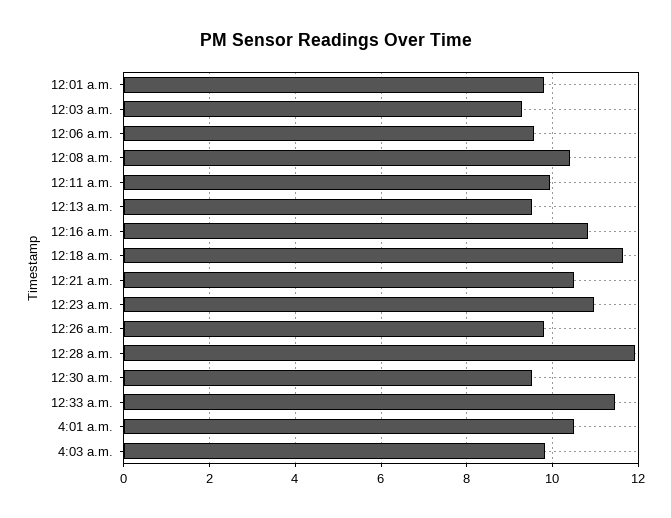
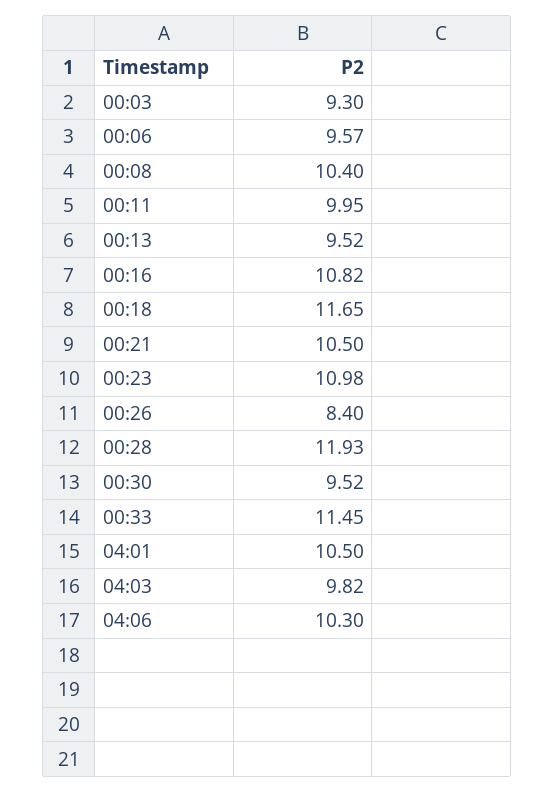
12:01 a.m.: 9.8 -> none
12:26 a.m.: 9.8 -> 8.4
04:06: none -> 10.3

